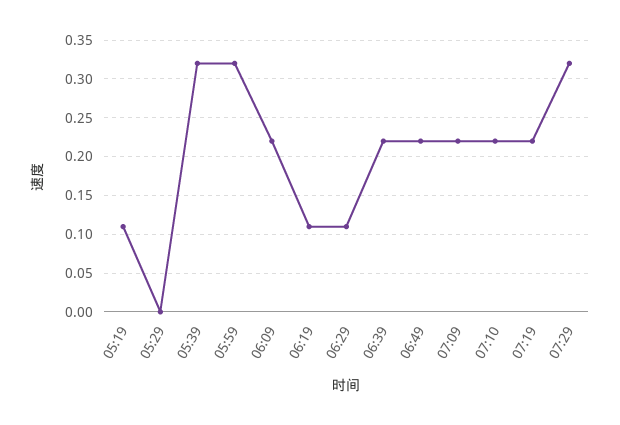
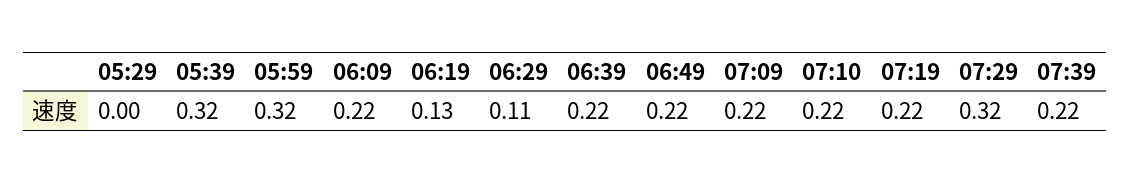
05:19: 0.11 -> none
06:19: 0.11 -> 0.13
07:39: none -> 0.22

